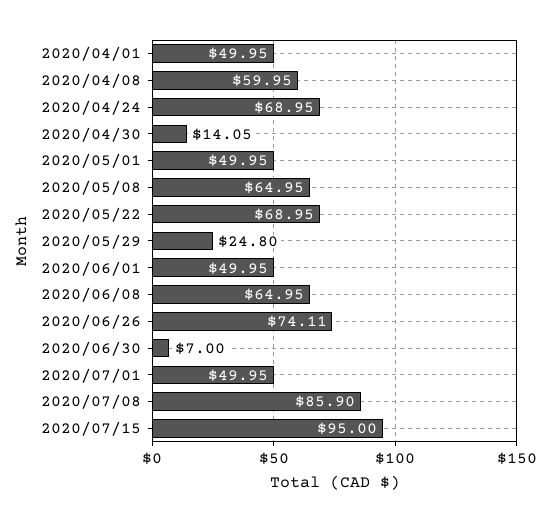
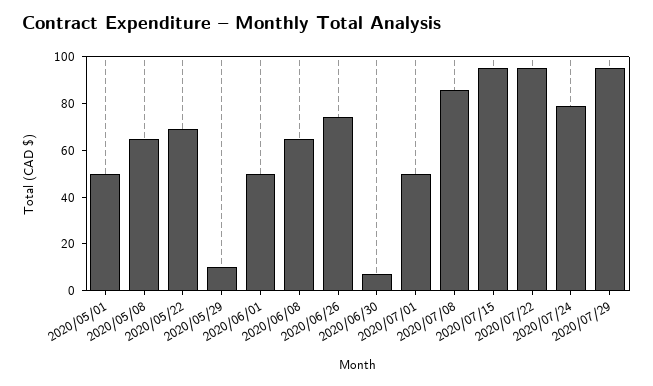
2020/04/01: 49.95 -> none
2020/04/08: 59.95 -> none
2020/04/24: 68.95 -> none
2020/04/30: 14.05 -> none
2020/05/29: 24.8 -> 10
2020/07/22: none -> 95
2020/07/24: none -> 80
2020/07/29: none -> 95

